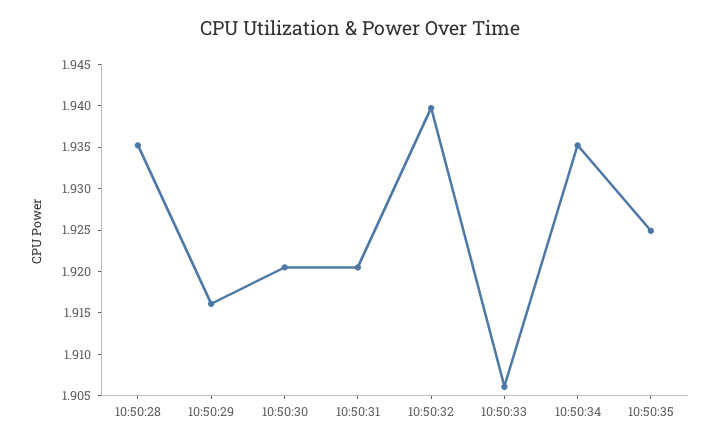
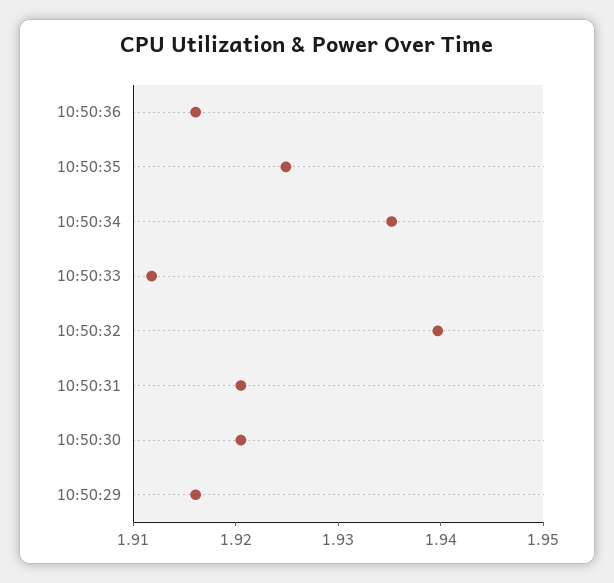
10:50:28: 1.935 -> none
10:50:33: 1.906 -> 1.912
10:50:36: none -> 1.916

